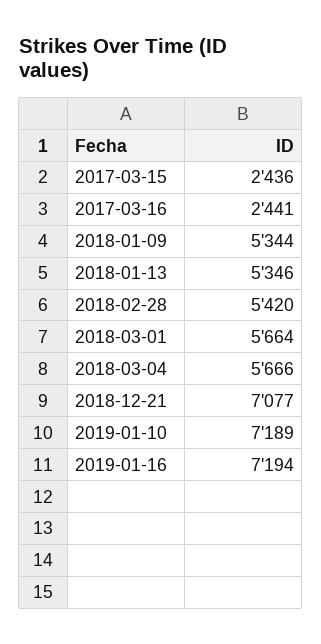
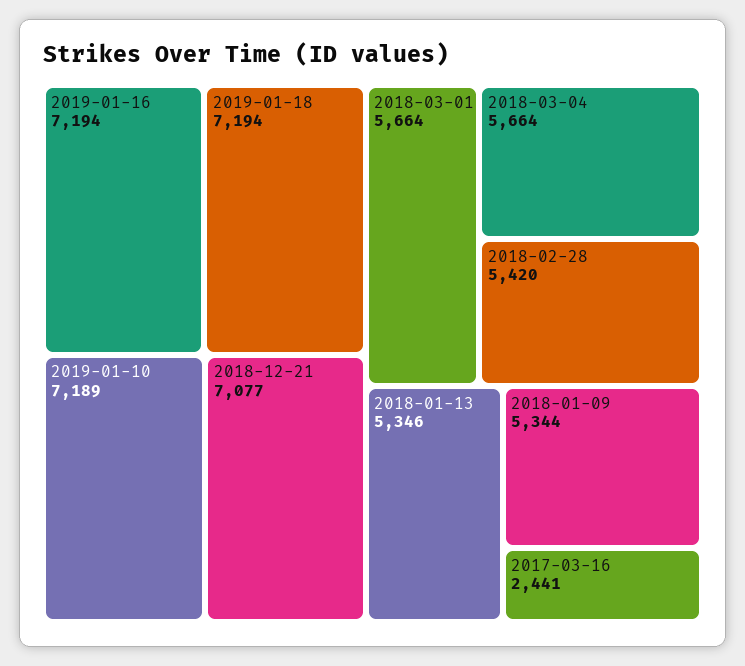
2017-03-15: 2436 -> none
2018-03-04: 5666 -> 5664
2019-01-18: none -> 7194

